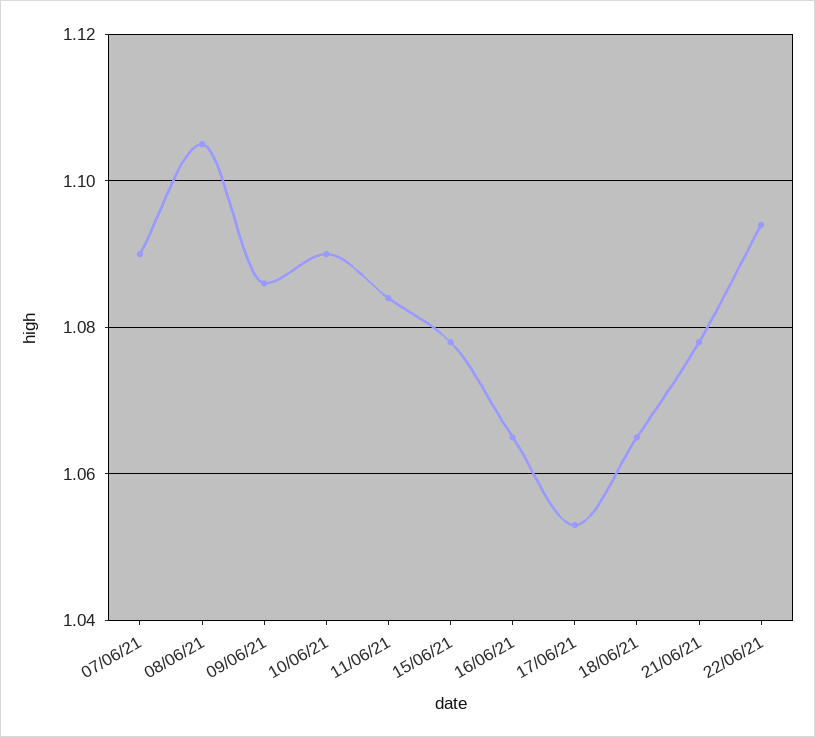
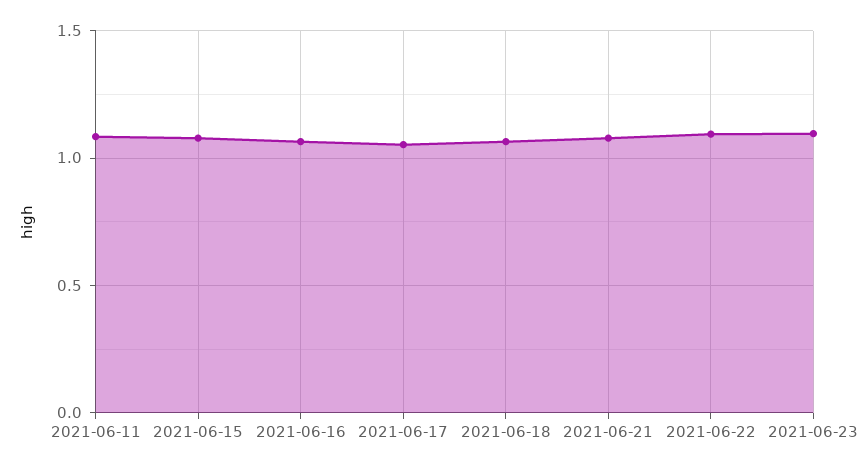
07/06/21: 1.09 -> none
08/06/21: 1.105 -> none
09/06/21: 1.085 -> none
10/06/21: 1.09 -> none
2021-06-23: none -> 1.1

